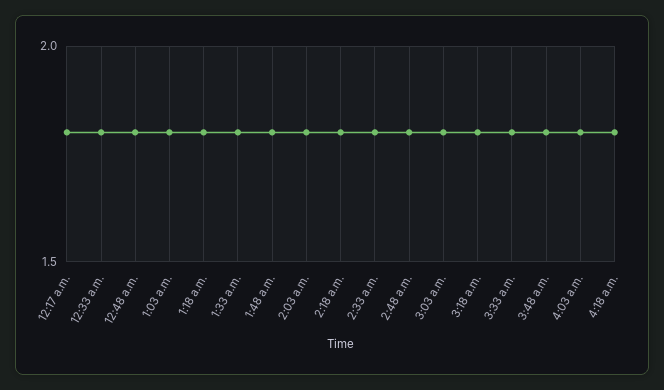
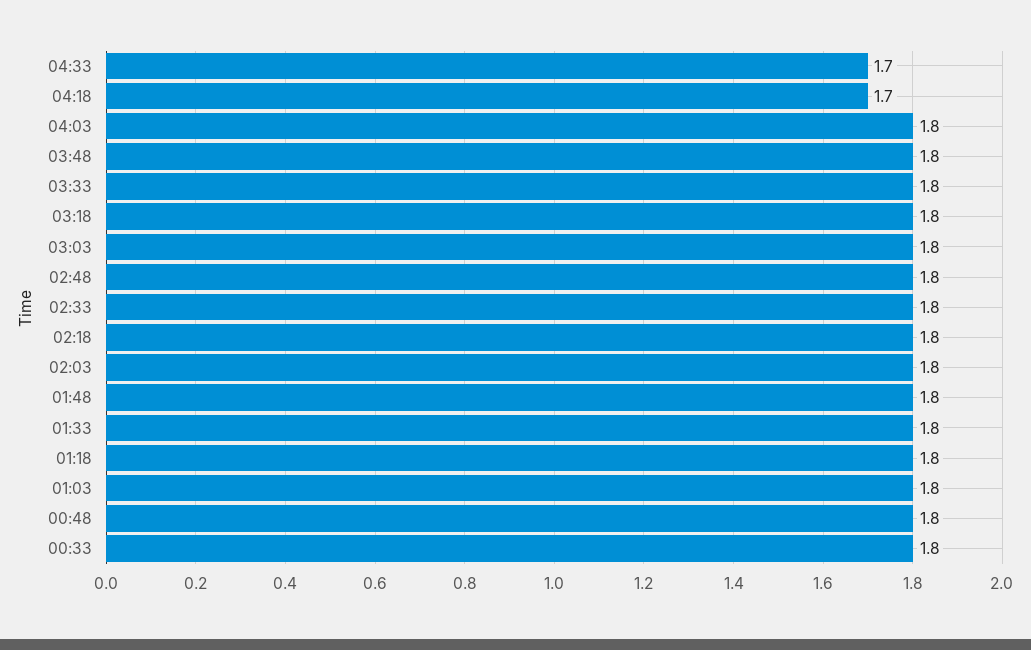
12:17 a.m.: 1.8 -> none
4:18 a.m.: 1.8 -> 1.7
04:33: none -> 1.7

